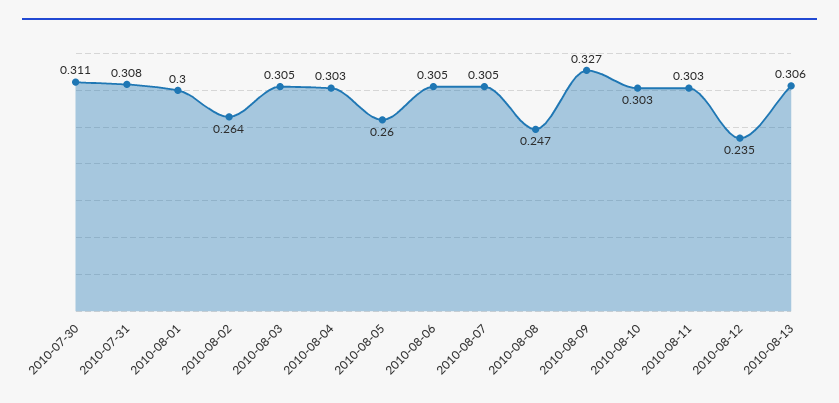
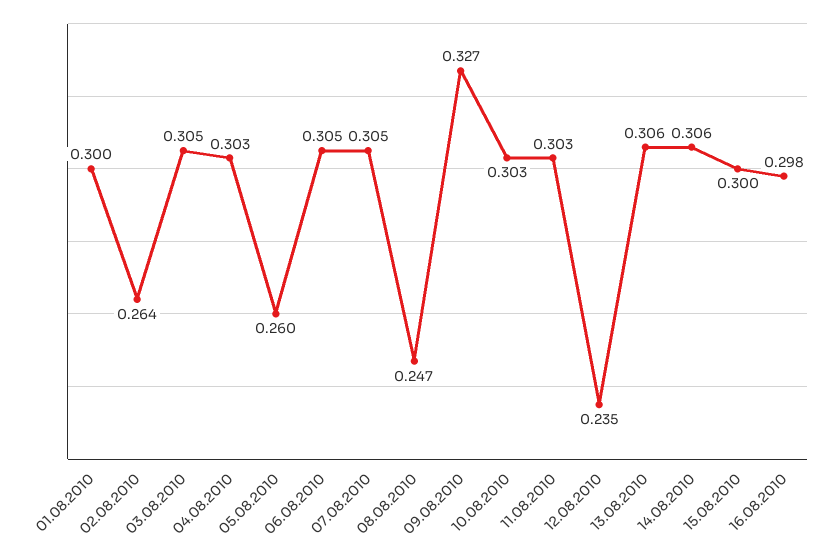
2010-07-30: 0.311 -> none
2010-07-31: 0.308 -> none
14.08.2010: none -> 0.306
15.08.2010: none -> 0.3
16.08.2010: none -> 0.298

